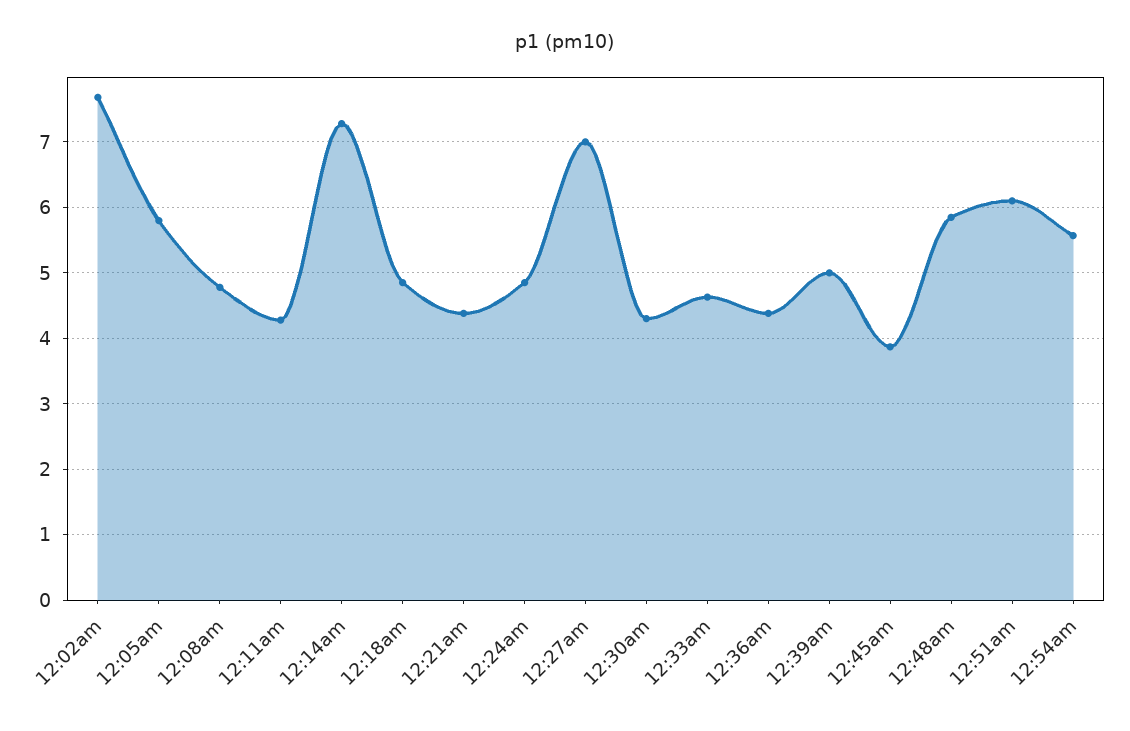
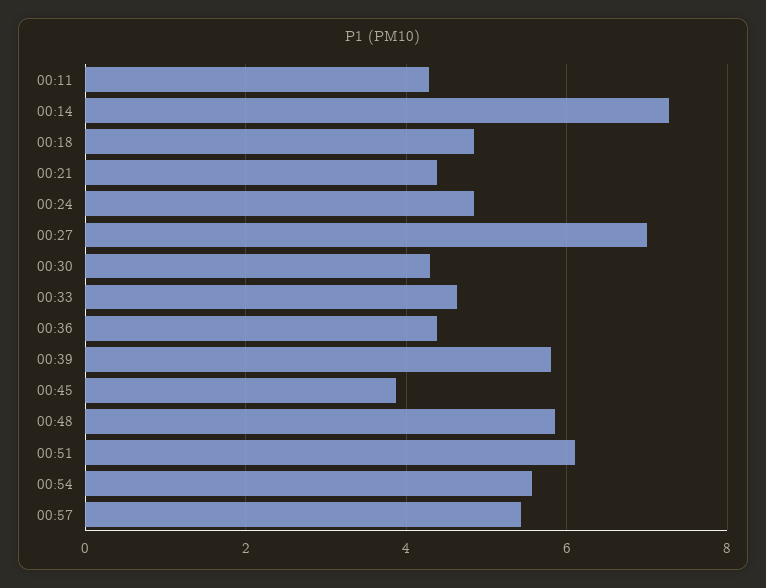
12:02am: 7.7 -> none
12:05am: 5.8 -> none
12:08am: 4.8 -> none
12:39am: 5 -> 5.8
00:57: none -> 5.4

